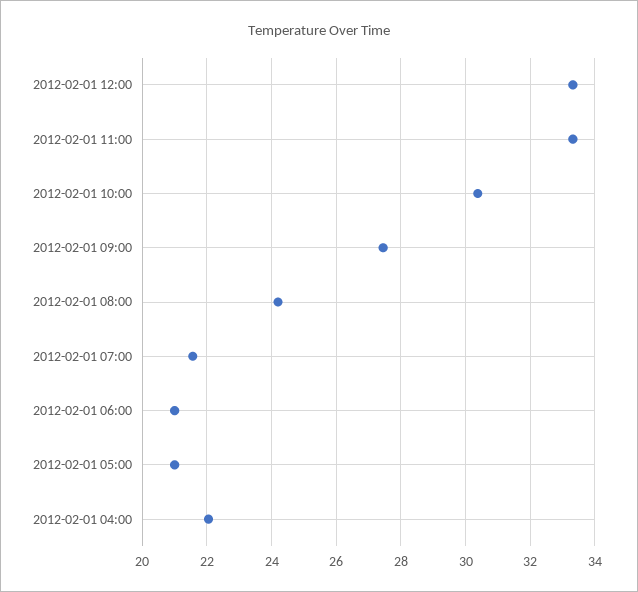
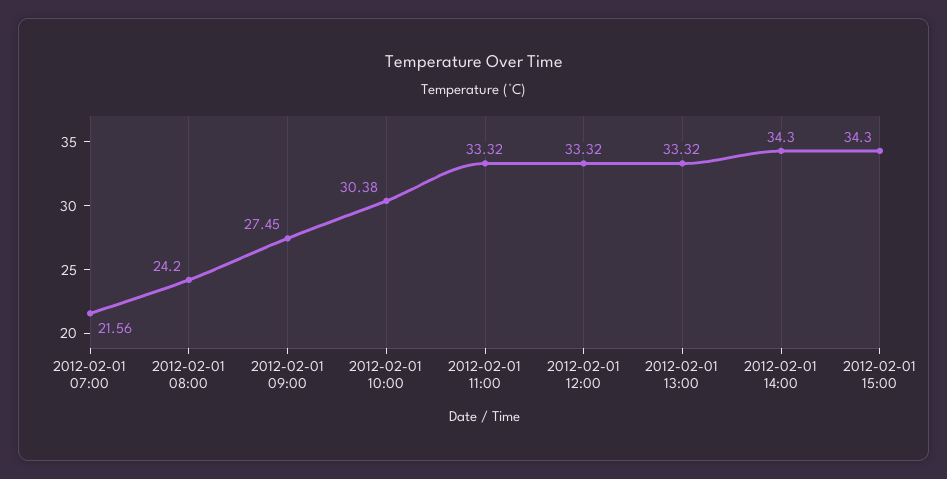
2012-02-01 06:00: 21 -> none
2012-02-01 05:00: 21 -> none
2012-02-01 04:00: 22 -> none
2012-02-01 13:00: none -> 33.32
2012-02-01 14:00: none -> 34.3
2012-02-01 15:00: none -> 34.3

